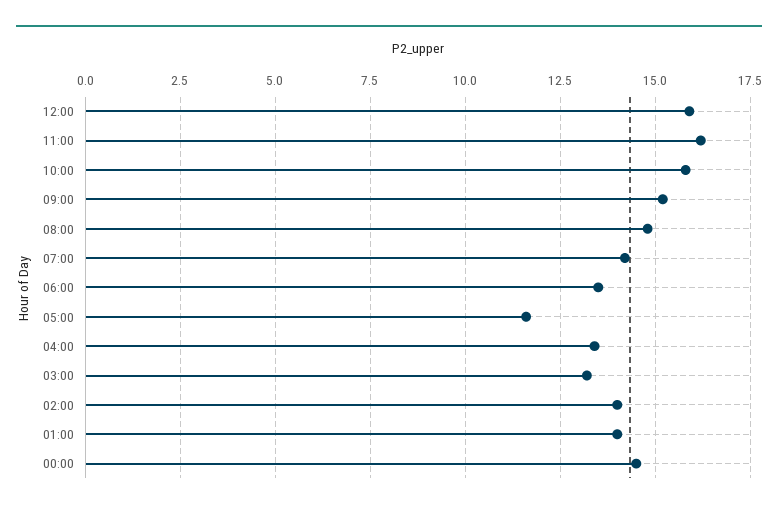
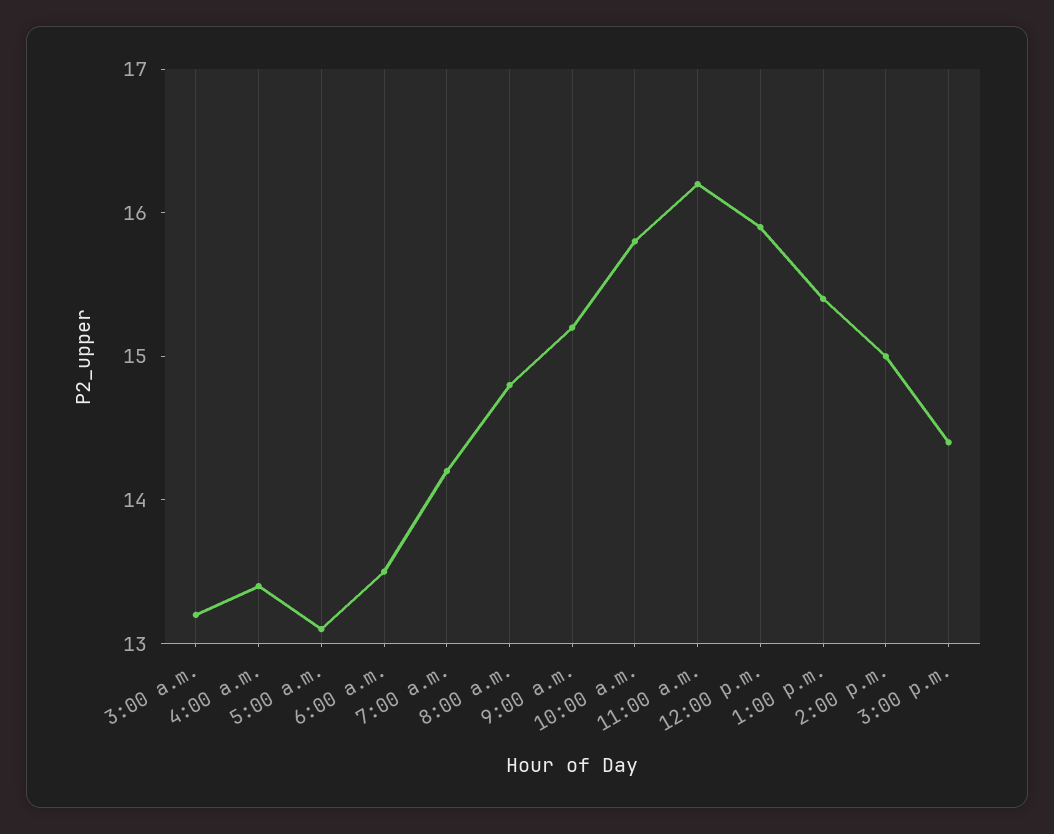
05:00: 11.5 -> 13.1
02:00: 14 -> none
01:00: 14 -> none
00:00: 14.5 -> none
1:00 p.m.: none -> 15.4
2:00 p.m.: none -> 15
3:00 p.m.: none -> 14.4

